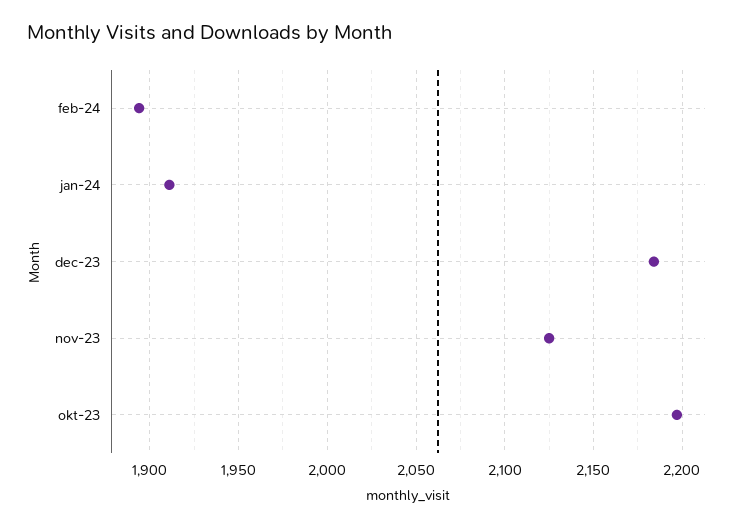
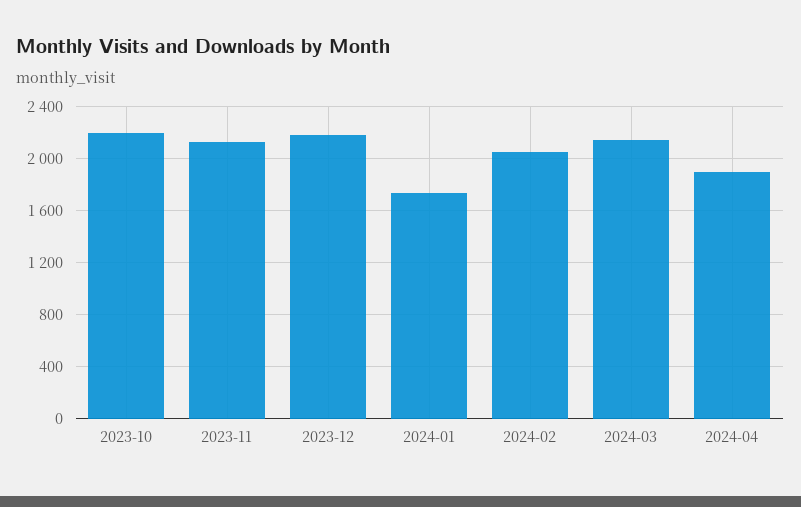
feb-24: 1895 -> 2050
jan-24: 1910 -> 1750
2024-03: none -> 2150
2024-04: none -> 1900

